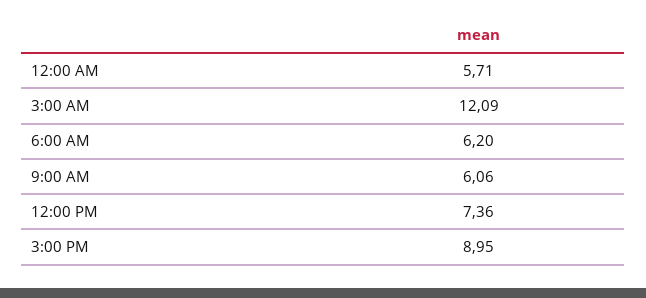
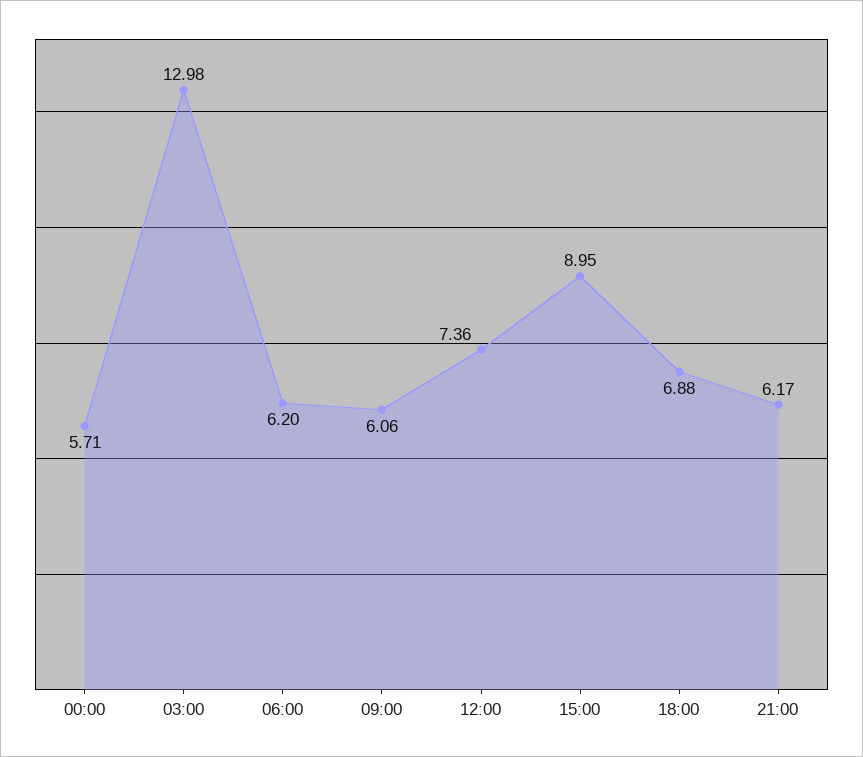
3:00 AM: 12.09 -> 12.98
18:00: none -> 6.88
21:00: none -> 6.17

